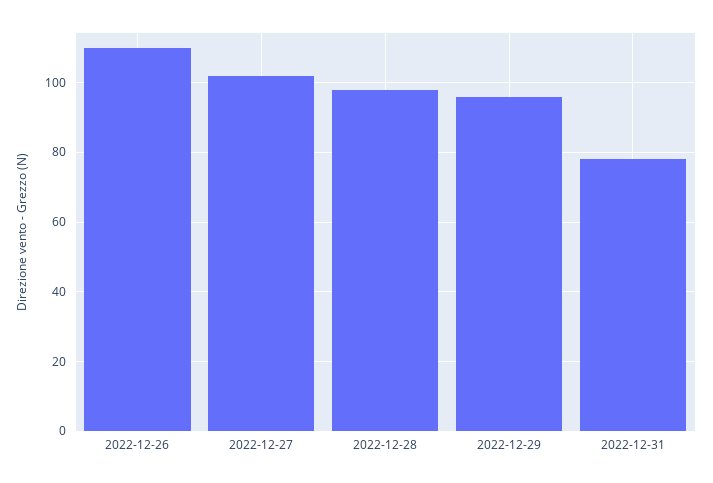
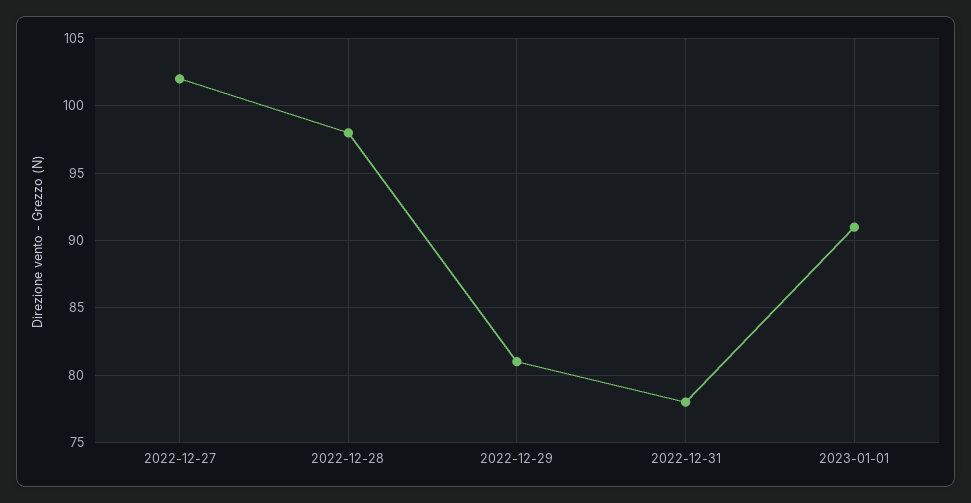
2022-12-26: 110 -> none
2022-12-29: 95 -> 81
2023-01-01: none -> 91

